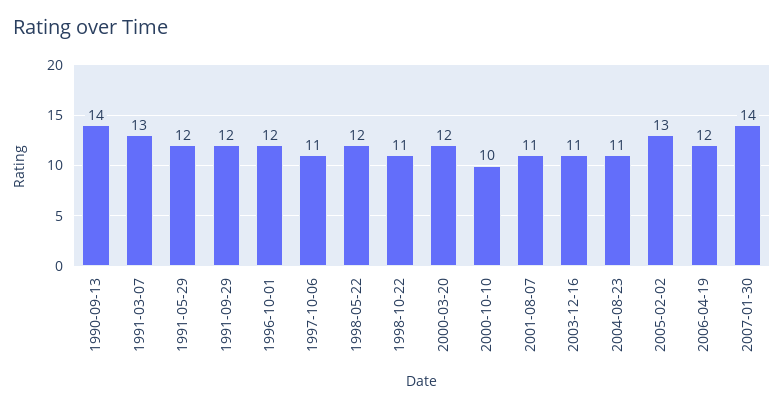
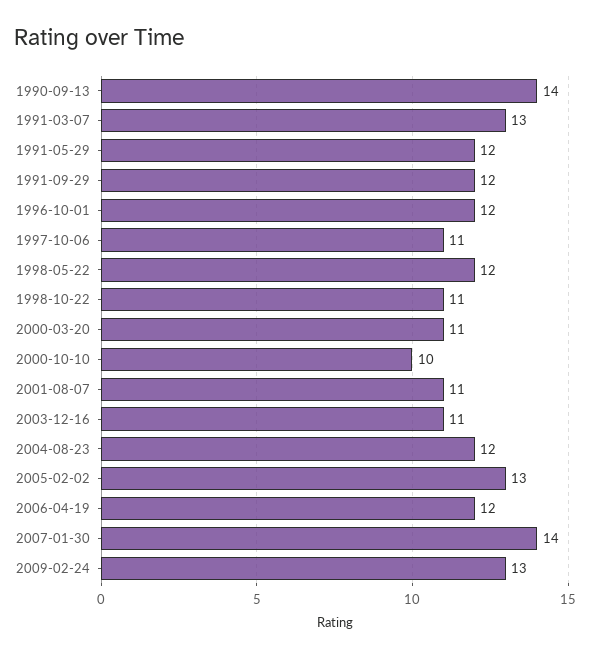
2000-03-20: 12 -> 11
2004-08-23: 11 -> 12
2009-02-24: none -> 13

